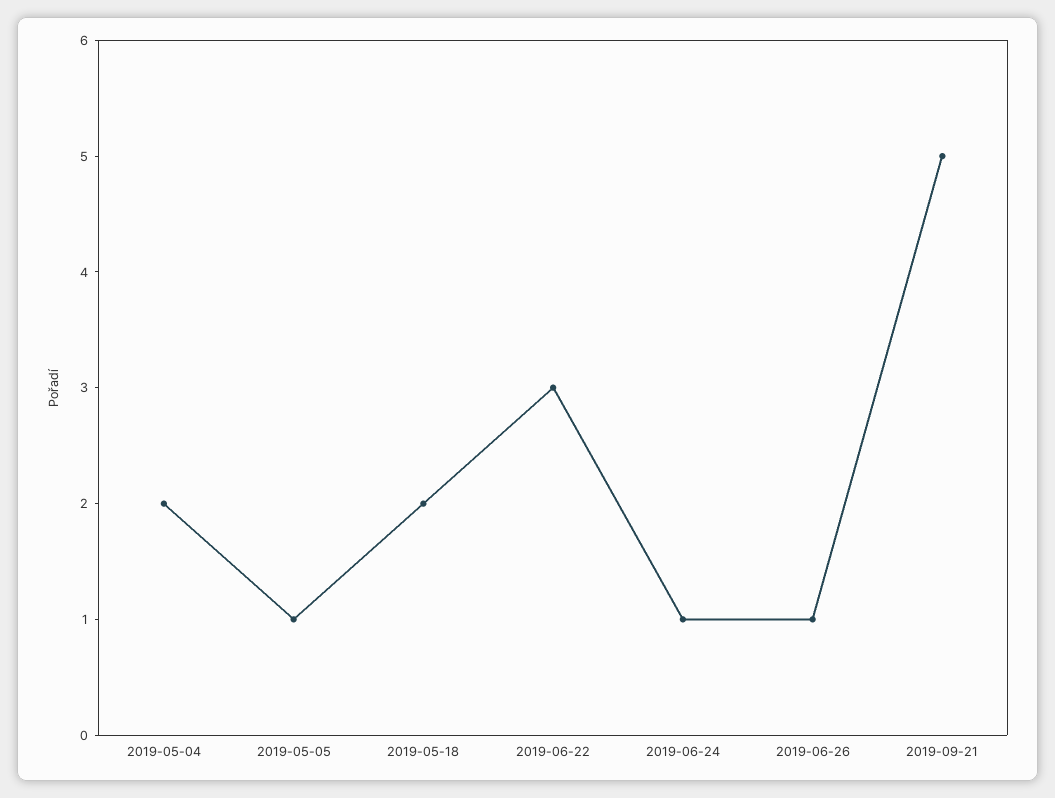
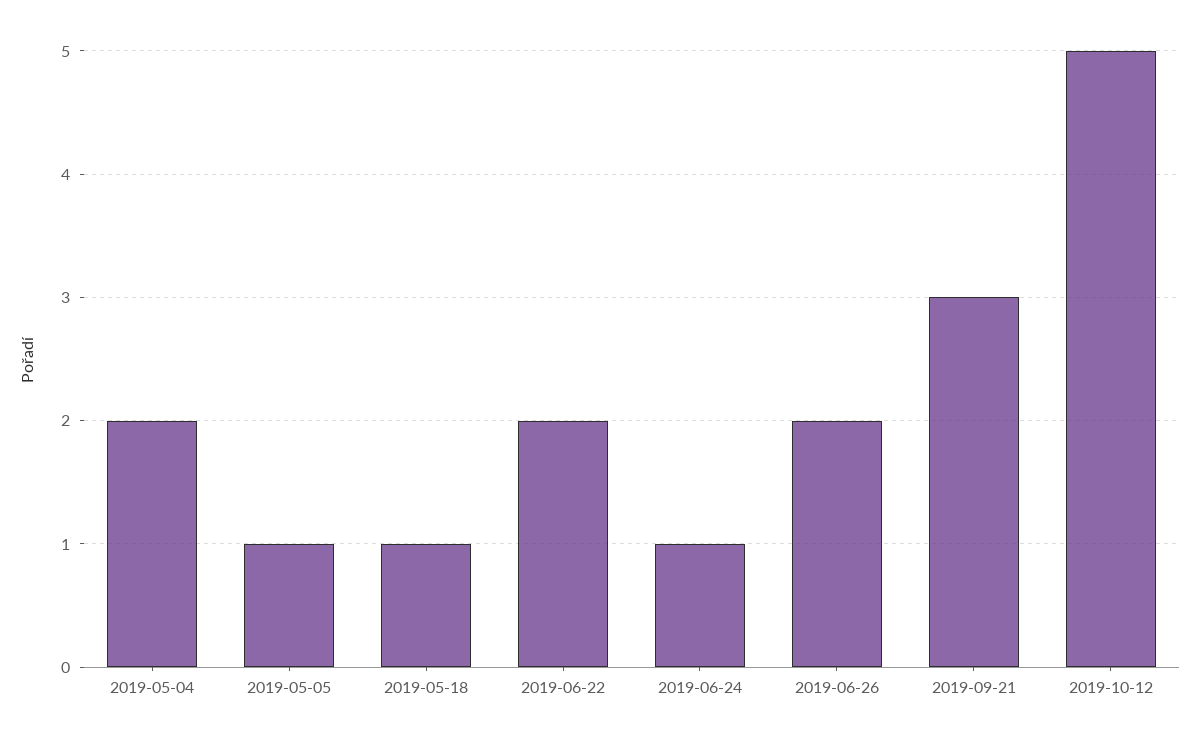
2019-05-18: 2 -> 1
2019-06-22: 3 -> 2
2019-06-26: 1 -> 2
2019-09-21: 5 -> 3
2019-10-12: none -> 5

